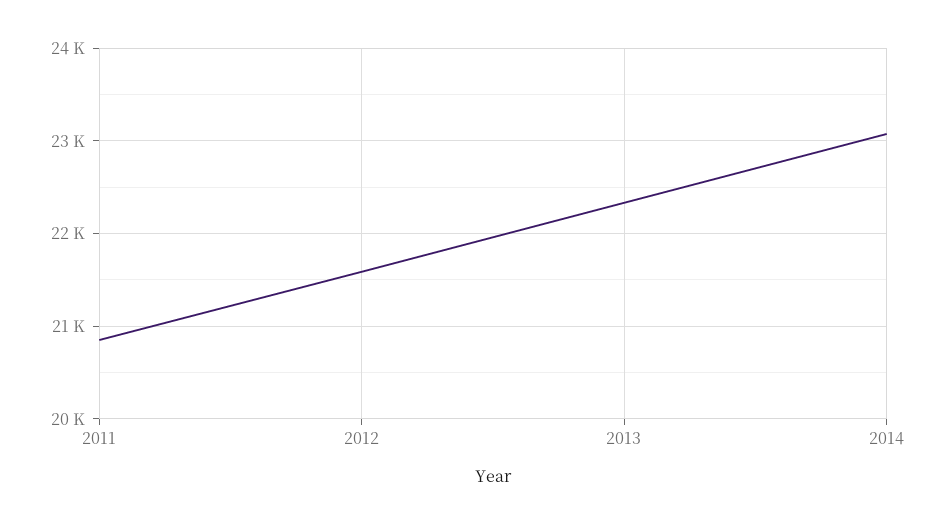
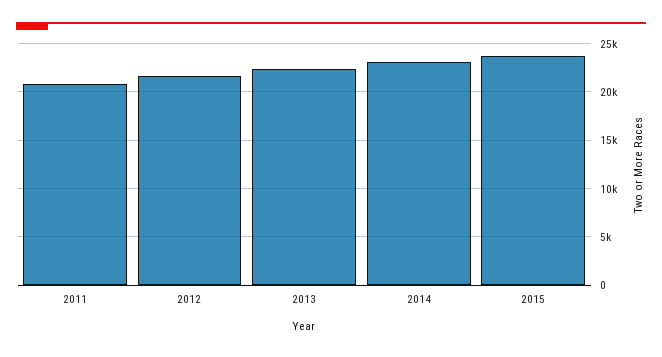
2015: none -> 24000

